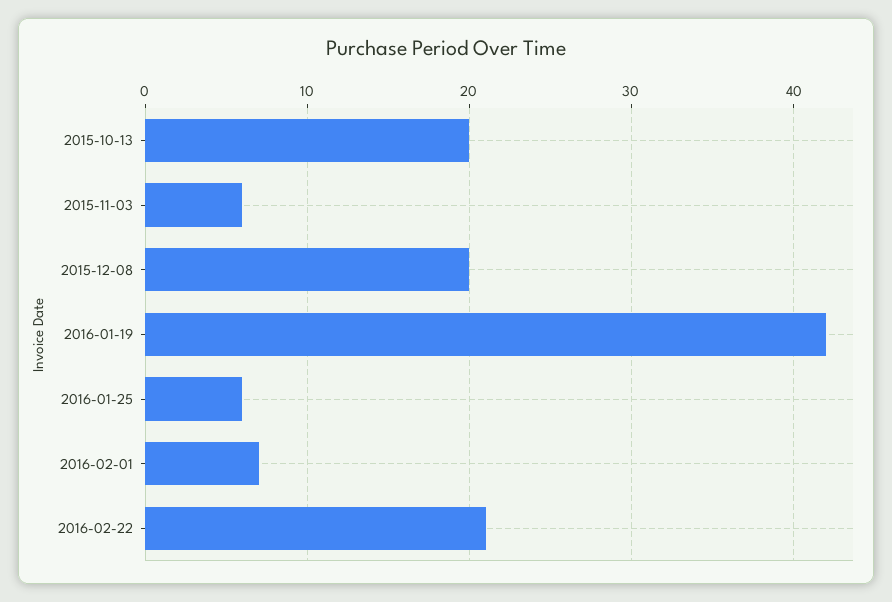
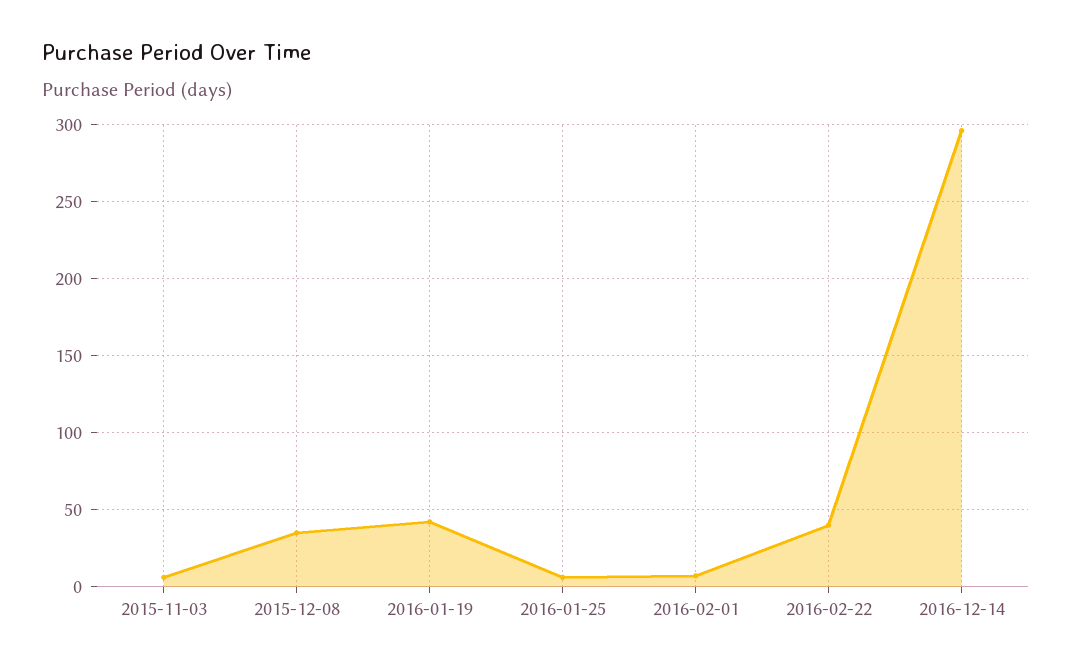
2015-10-13: 20 -> none
2015-12-08: 20 -> 35
2016-02-22: 21 -> 40
2016-12-14: none -> 295

